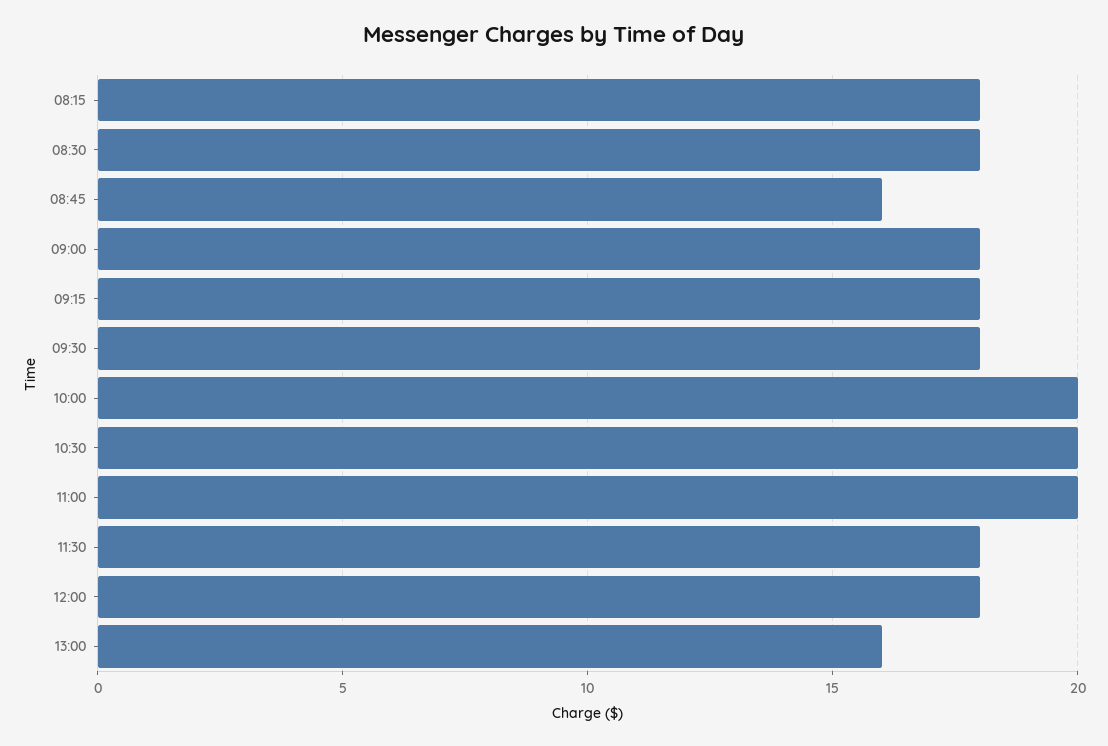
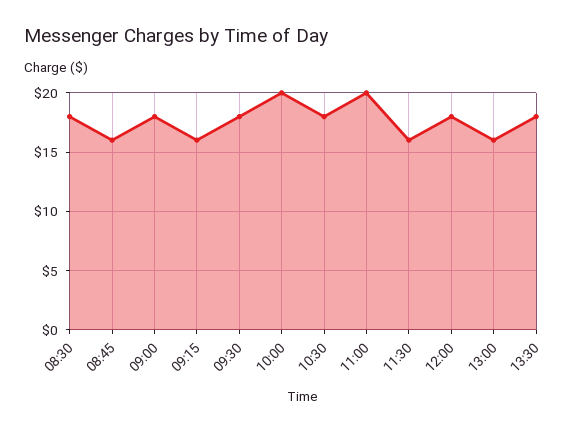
08:15: 18 -> none
09:15: 18 -> 16
10:30: 20 -> 18
11:30: 18 -> 16
13:30: none -> 18

